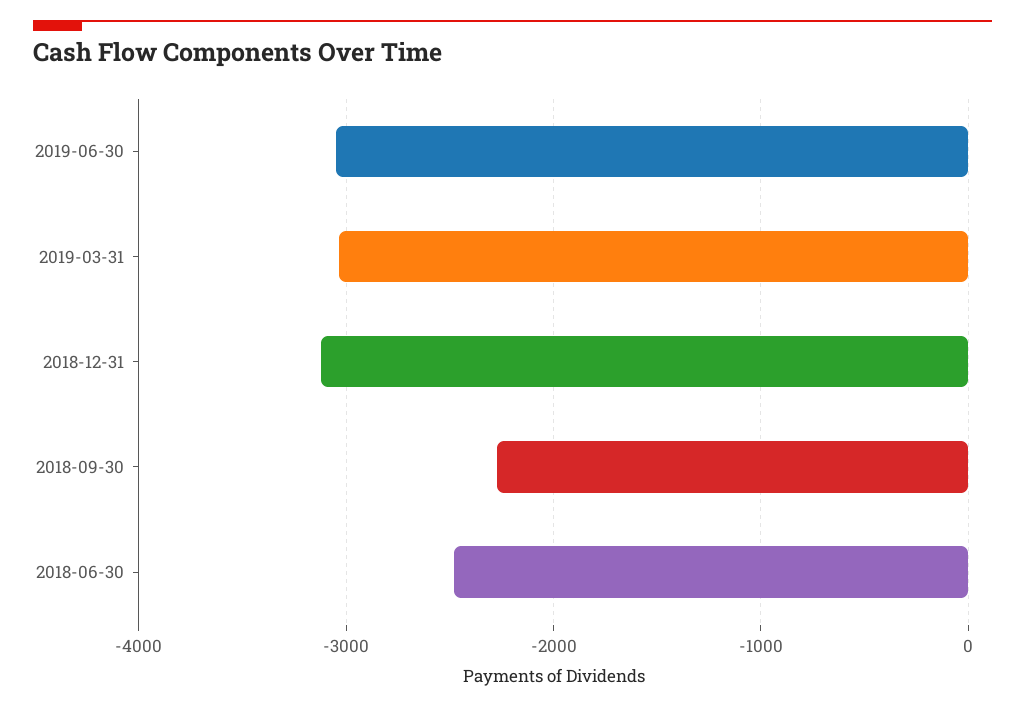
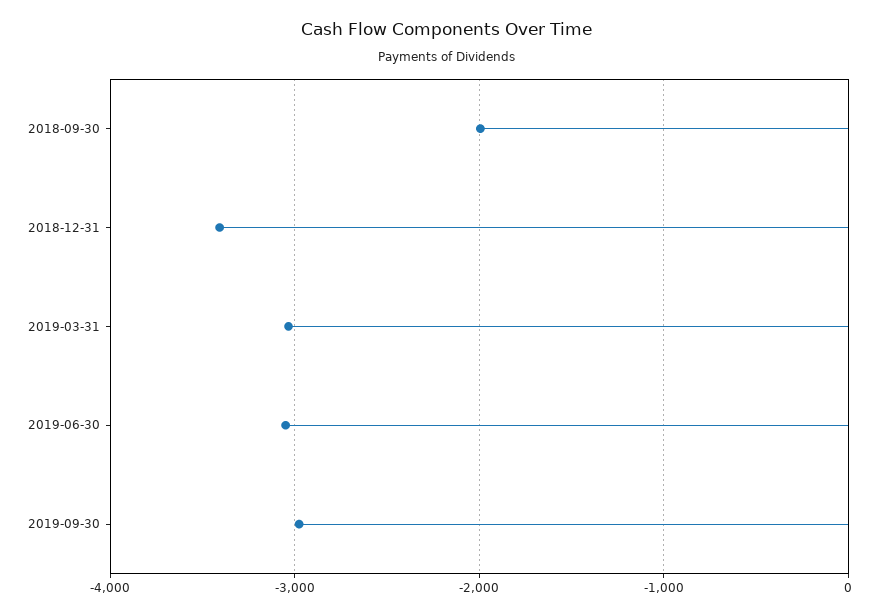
2018-12-31: -3100 -> -3400
2018-09-30: -2300 -> -2000
2018-06-30: -2500 -> none
2019-09-30: none -> -3000

